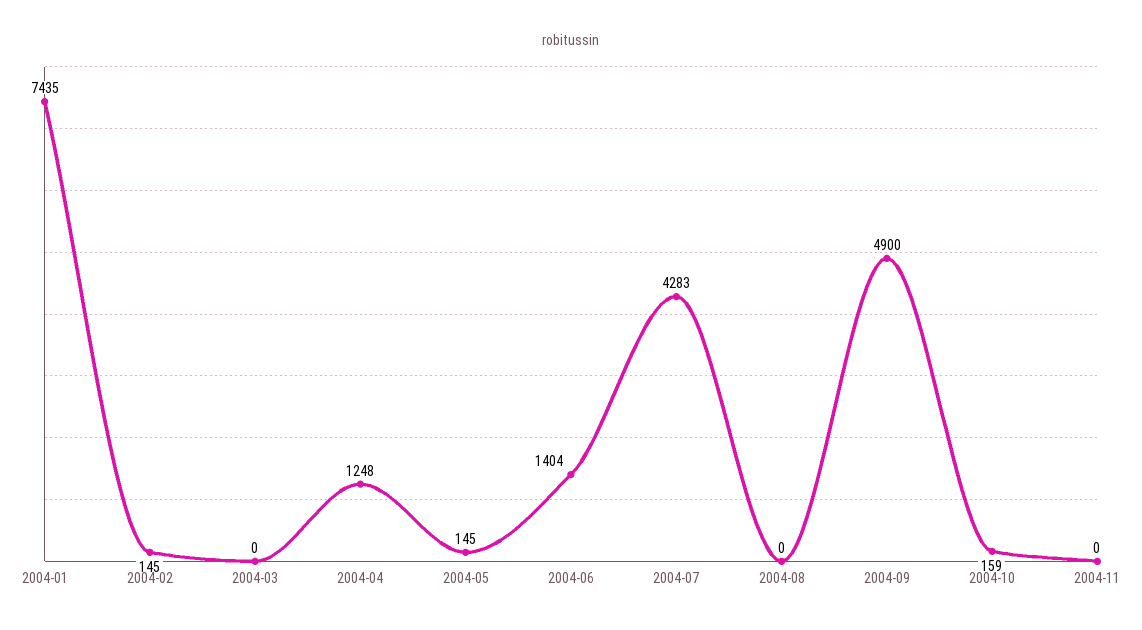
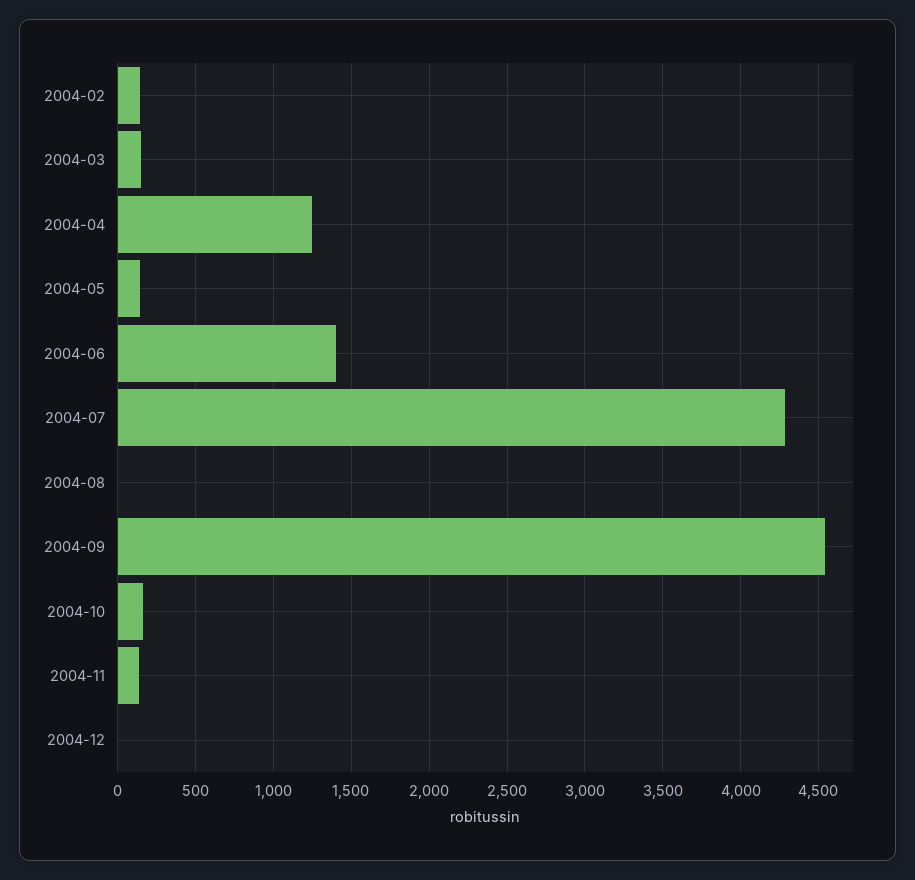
2004-01: 7435 -> none
2004-03: 0 -> 150
2004-09: 4900 -> 4550
2004-11: 0 -> 150
2004-12: none -> 0

